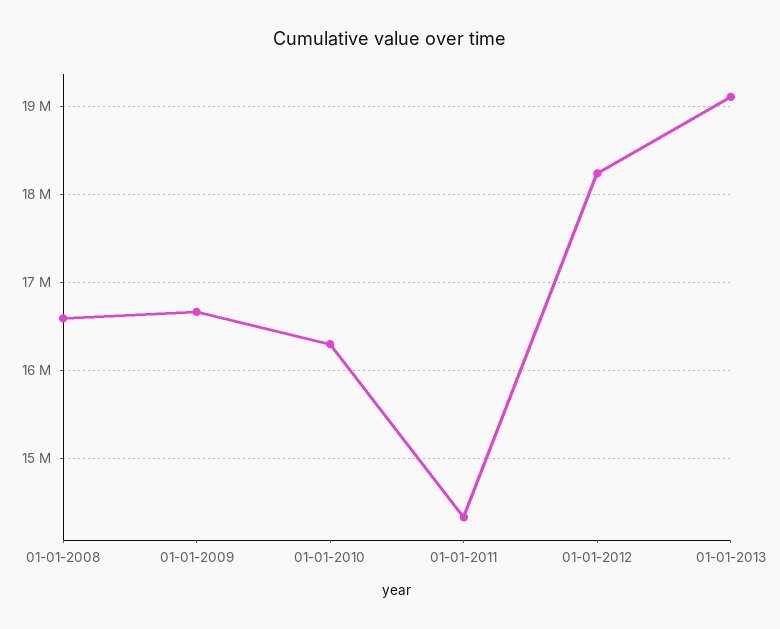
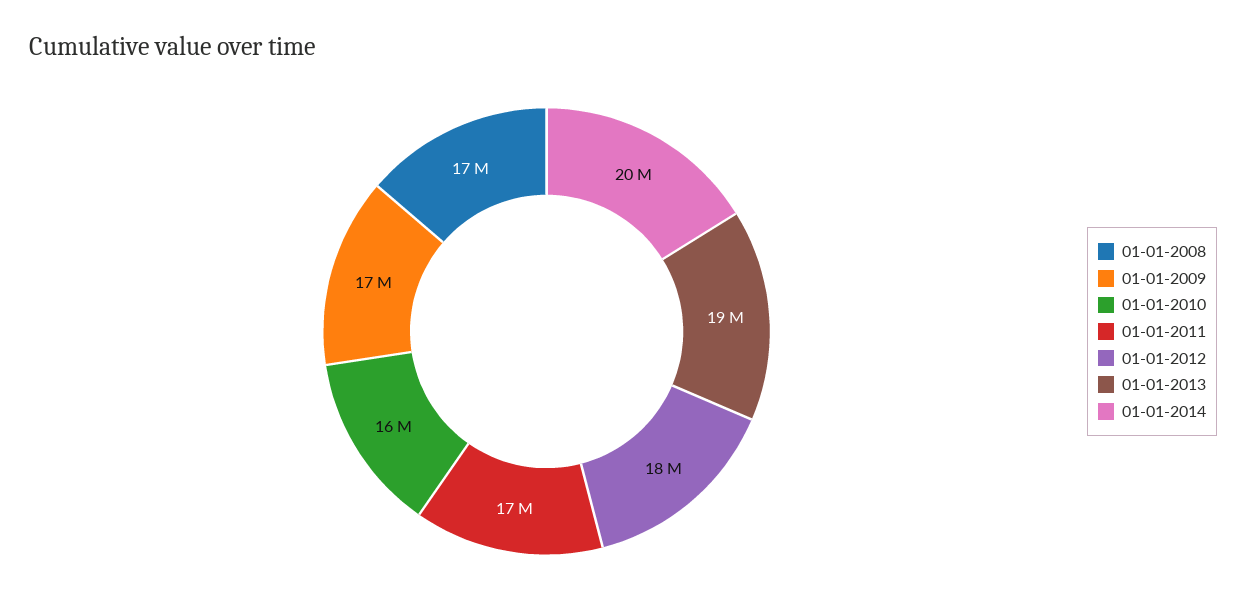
01-01-2011: 14300000 -> 17000000
01-01-2014: none -> 20000000

